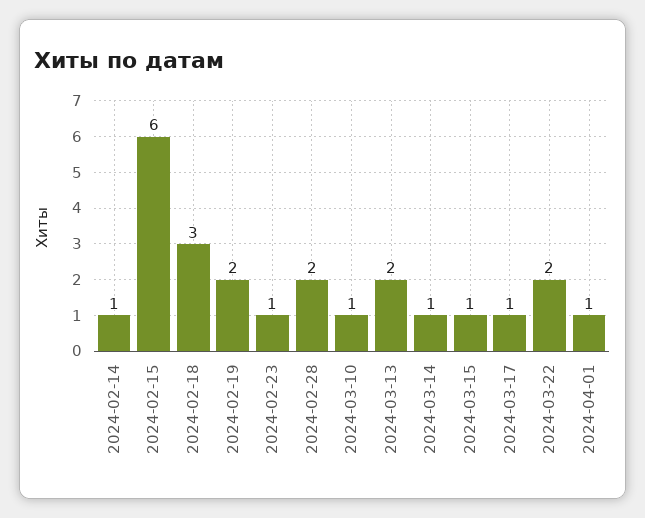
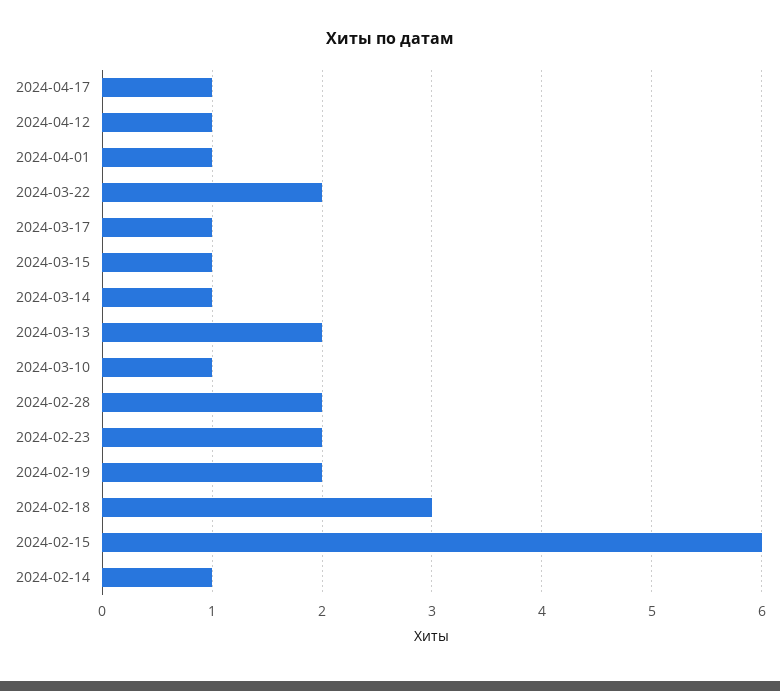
2024-02-23: 1 -> 2
2024-04-17: none -> 1
2024-04-12: none -> 1

